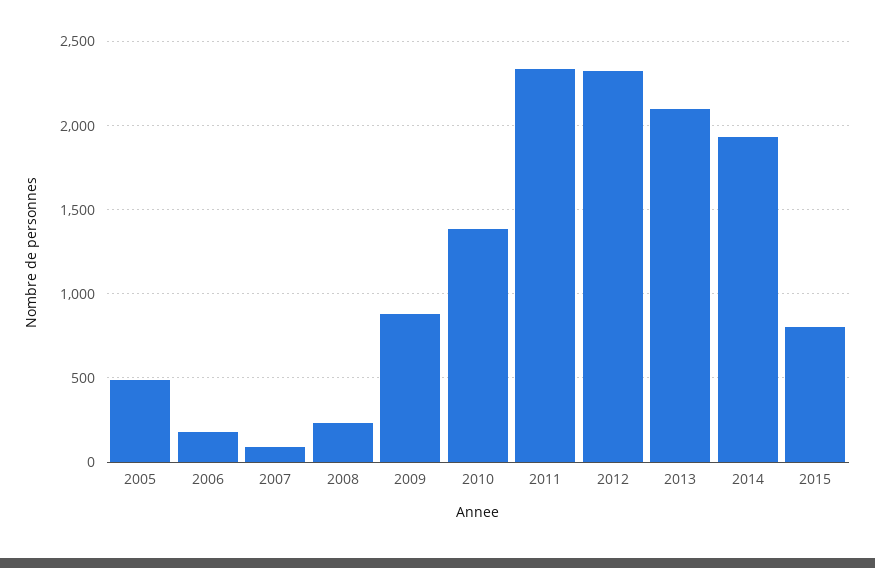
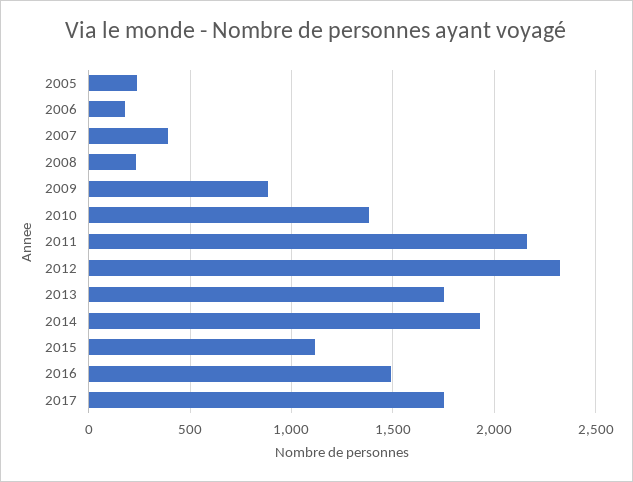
2005: 500 -> 250
2007: 100 -> 400
2011: 2350 -> 2150
2013: 2100 -> 1750
2015: 800 -> 1100
2016: none -> 1500
2017: none -> 1750

